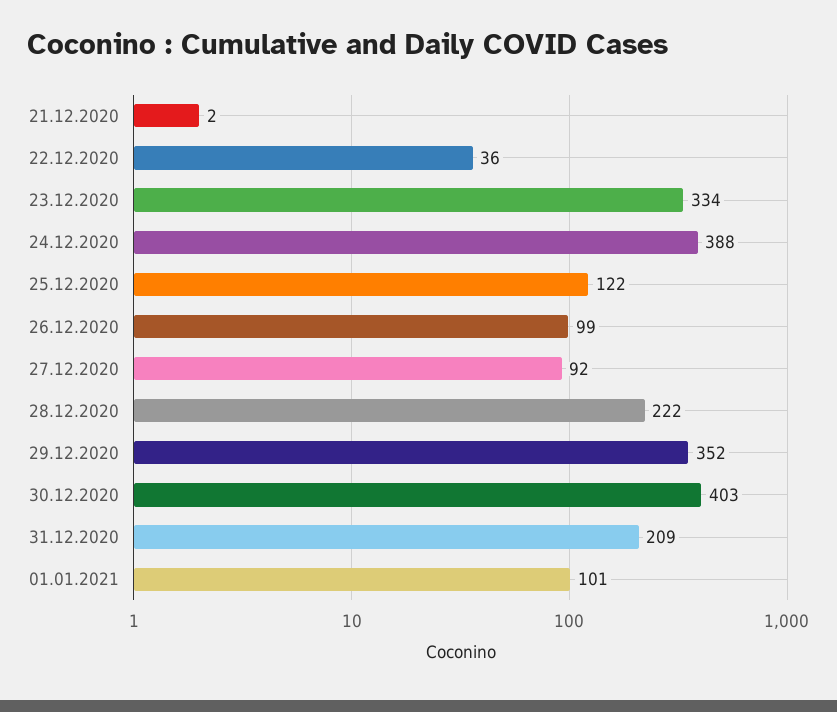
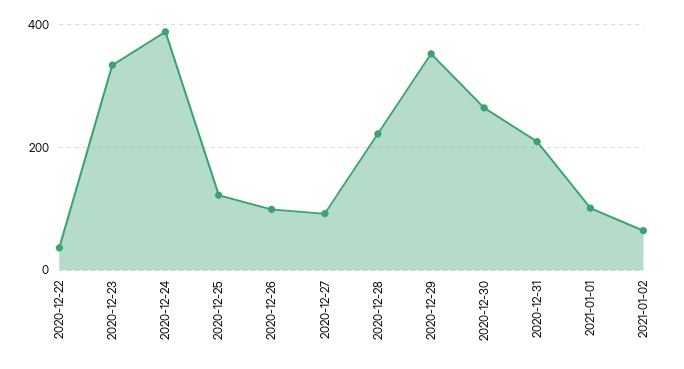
21.12.2020: 2 -> none
30.12.2020: 403 -> 260
2021-01-02: none -> 60

